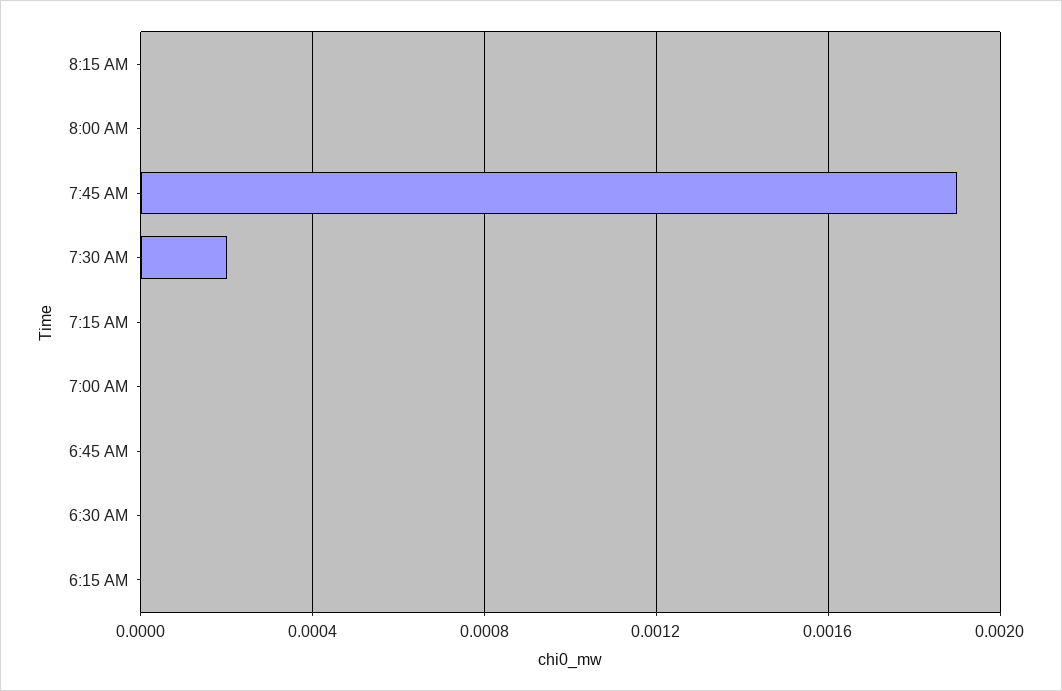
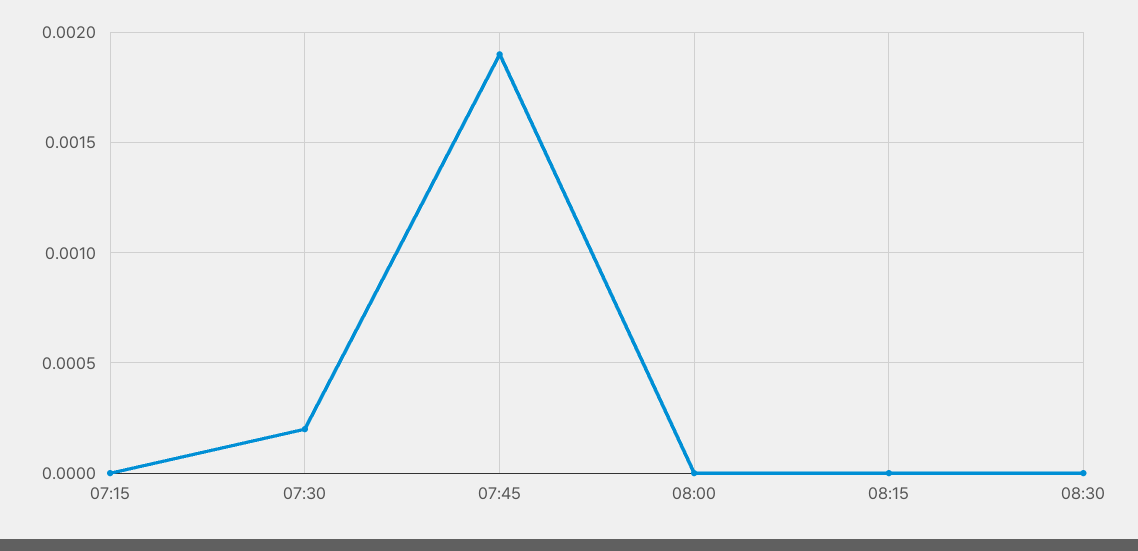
7:00 AM: 0 -> none
6:45 AM: 0 -> none
6:30 AM: 0 -> none
6:15 AM: 0 -> none
08:30: none -> 0

